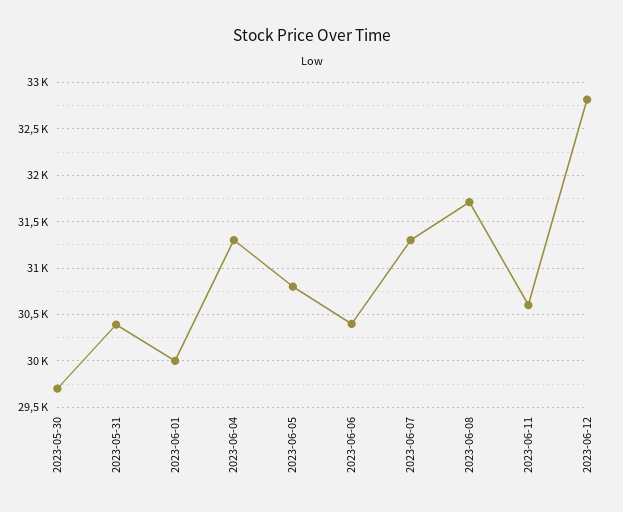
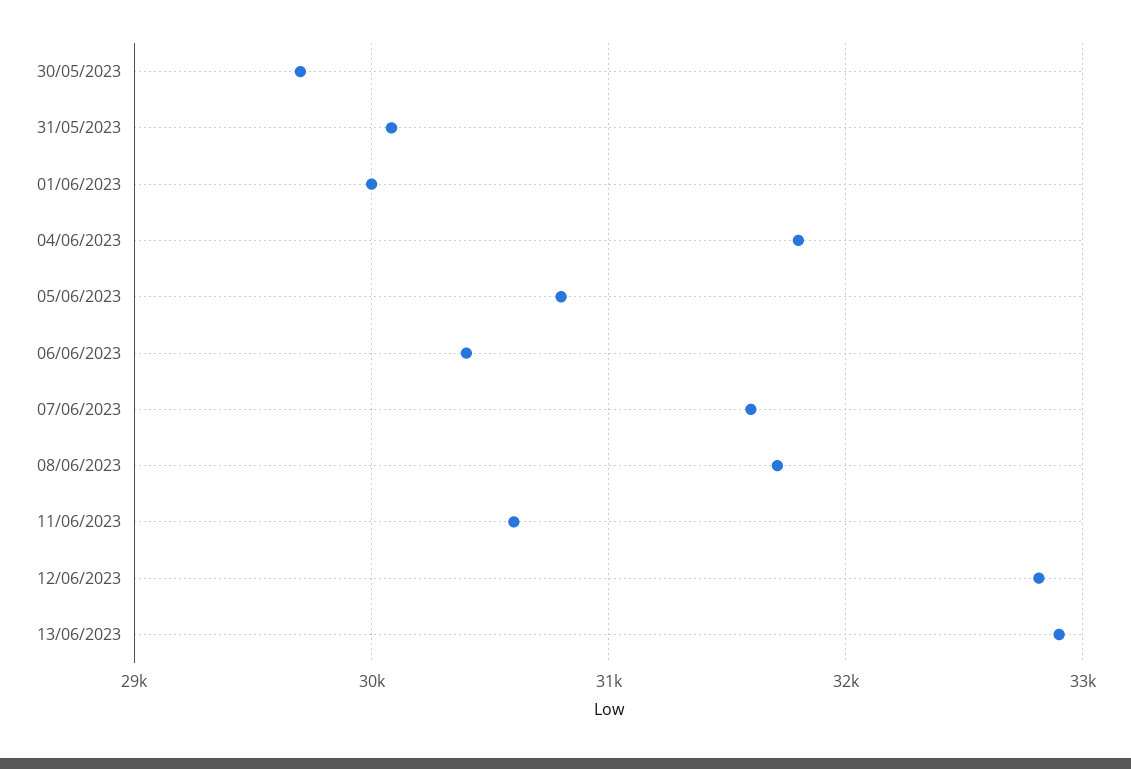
2023-05-31: 30400 -> 30100
2023-06-04: 31300 -> 31800
2023-06-07: 31300 -> 31600
13/06/2023: none -> 32900

